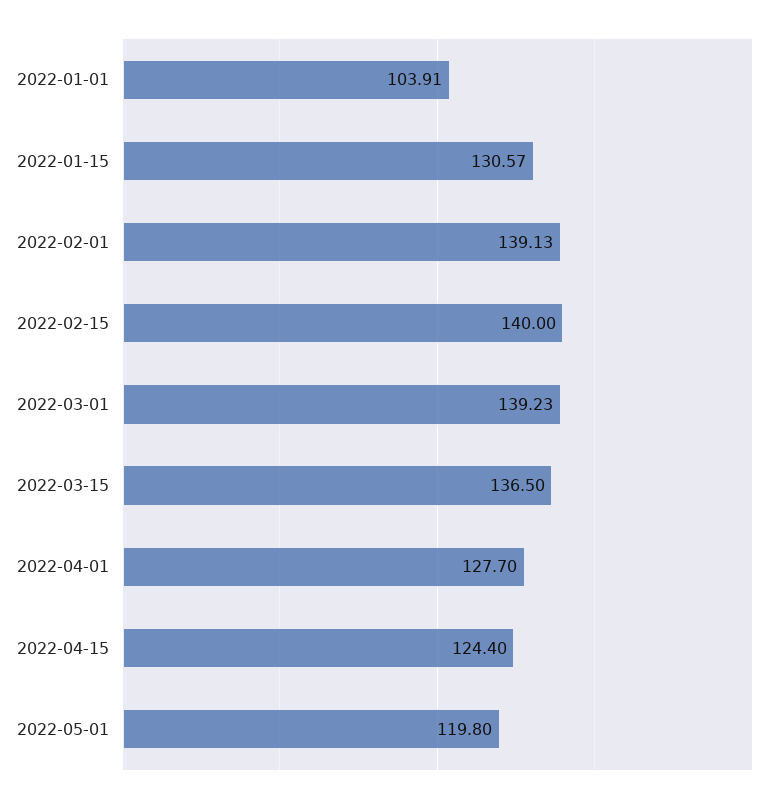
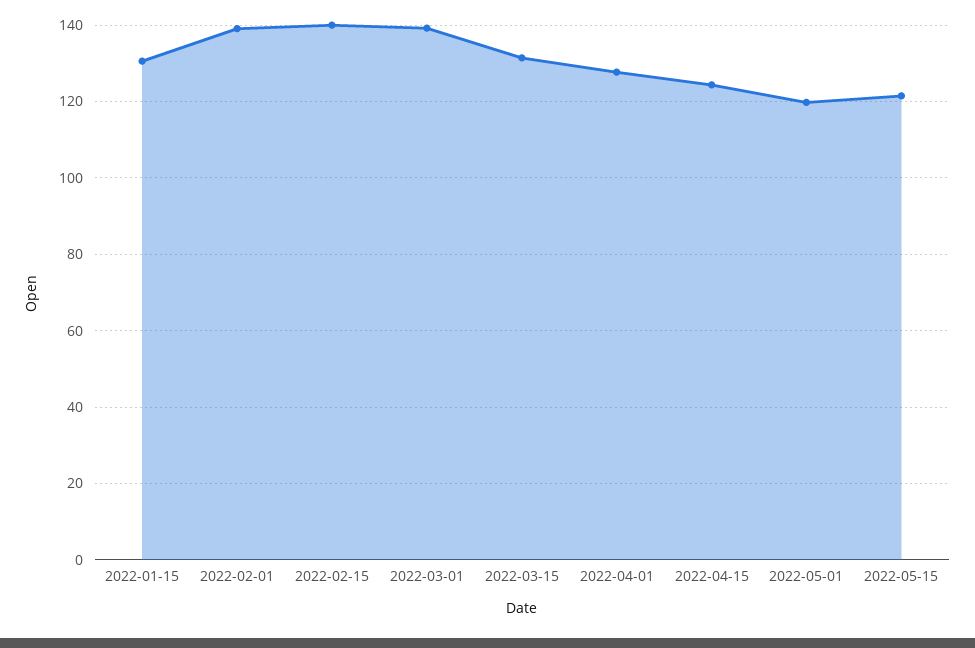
2022-01-01: 103.91 -> none
2022-03-15: 136.5 -> 132
2022-05-15: none -> 122

